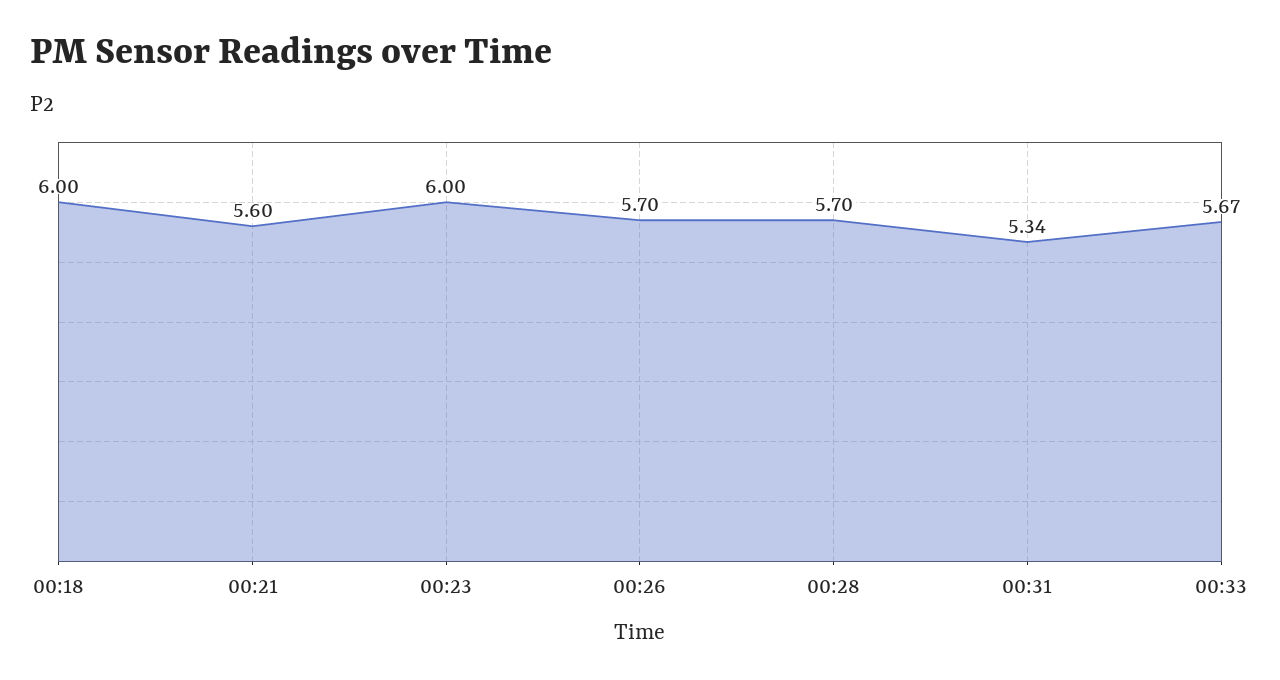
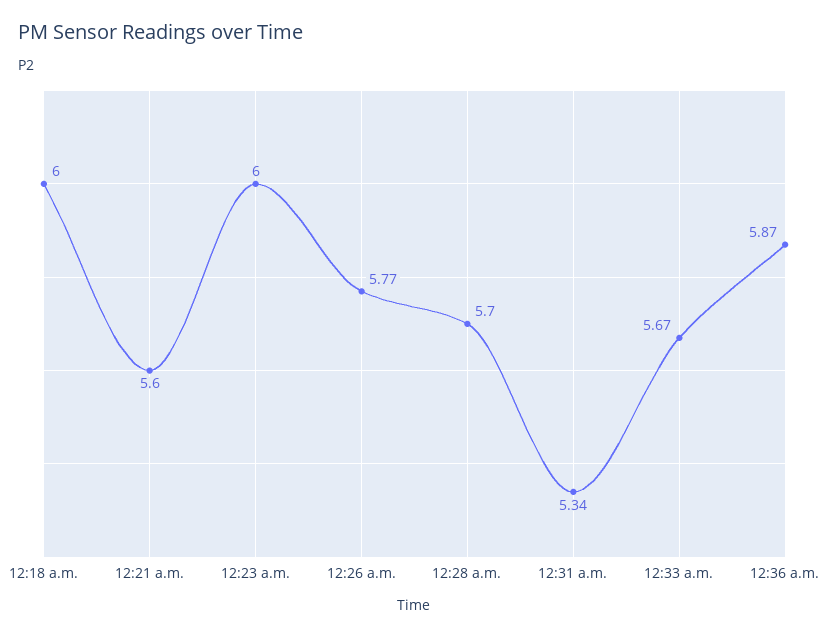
00:26: 5.7 -> 5.77
12:36 a.m.: none -> 5.87

